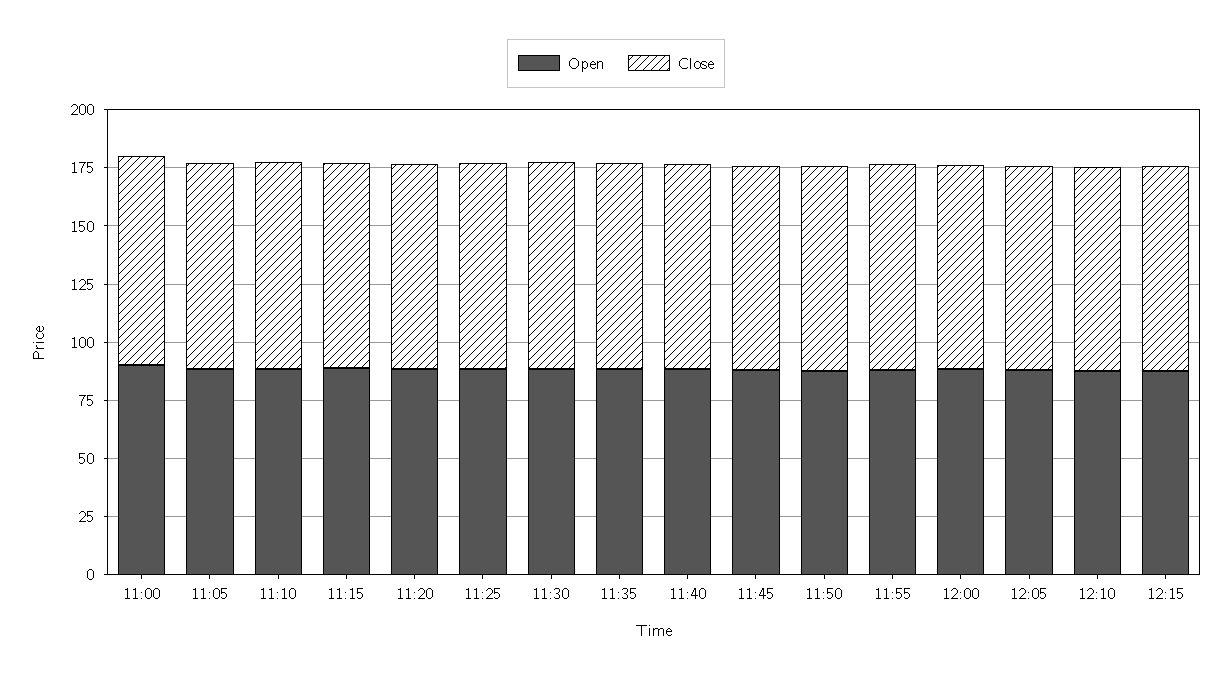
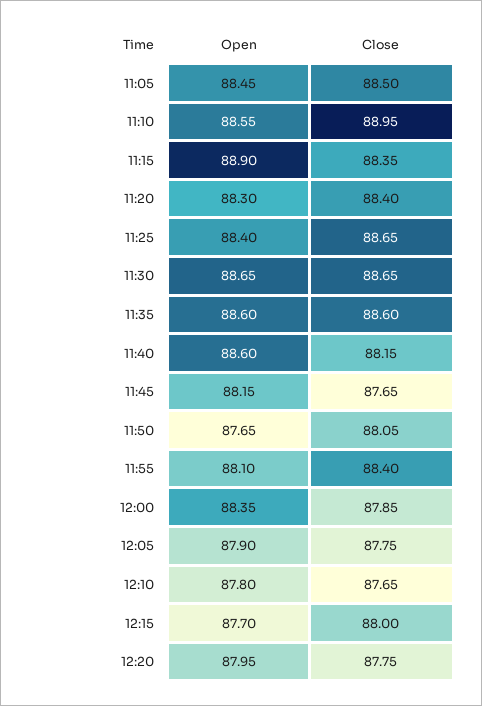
Open, 11:00: 90 -> none
Close, 11:00: 90 -> none
Open, 12:20: none -> 87.95
Close, 12:20: none -> 87.75

